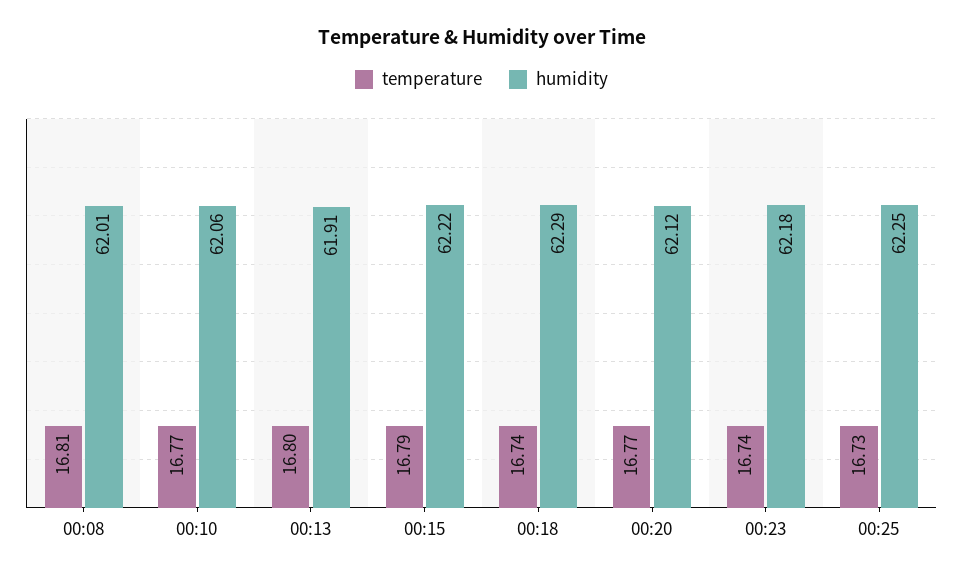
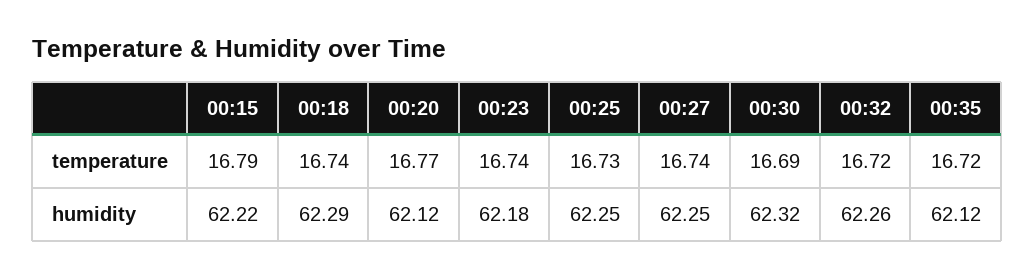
temperature, 00:08: 16.81 -> none
humidity, 00:08: 62.01 -> none
temperature, 00:10: 16.77 -> none
humidity, 00:10: 62.06 -> none
temperature, 00:13: 16.8 -> none
humidity, 00:13: 61.91 -> none
temperature, 00:27: none -> 16.74
temperature, 00:30: none -> 16.69
temperature, 00:32: none -> 16.72
temperature, 00:35: none -> 16.72
humidity, 00:27: none -> 62.25
humidity, 00:30: none -> 62.32
humidity, 00:32: none -> 62.26
humidity, 00:35: none -> 62.12

